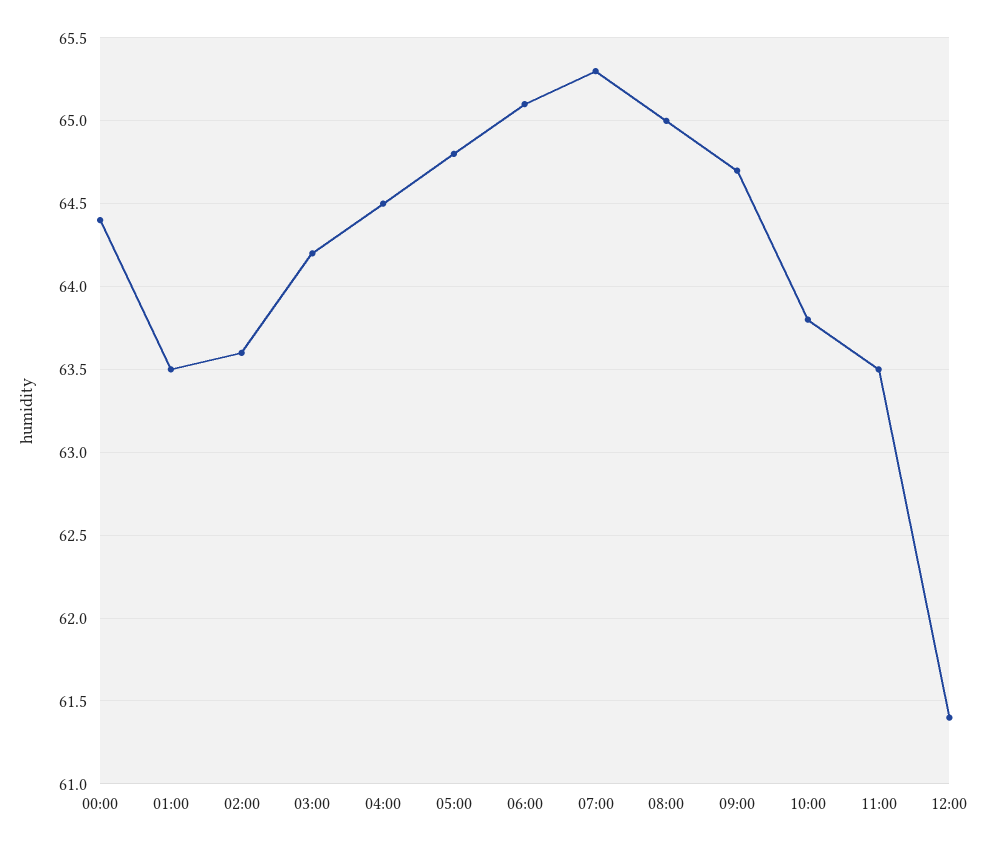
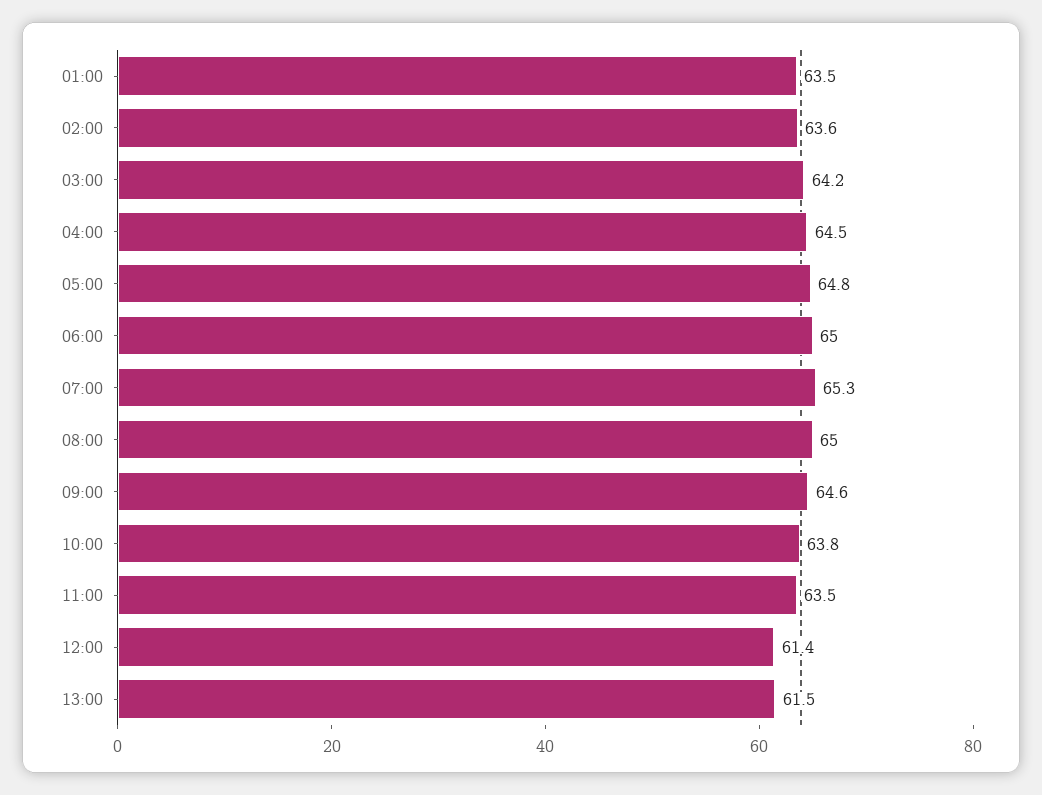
00:00: 64.4 -> none
06:00: 65.1 -> 65
09:00: 64.7 -> 64.6
13:00: none -> 61.5

